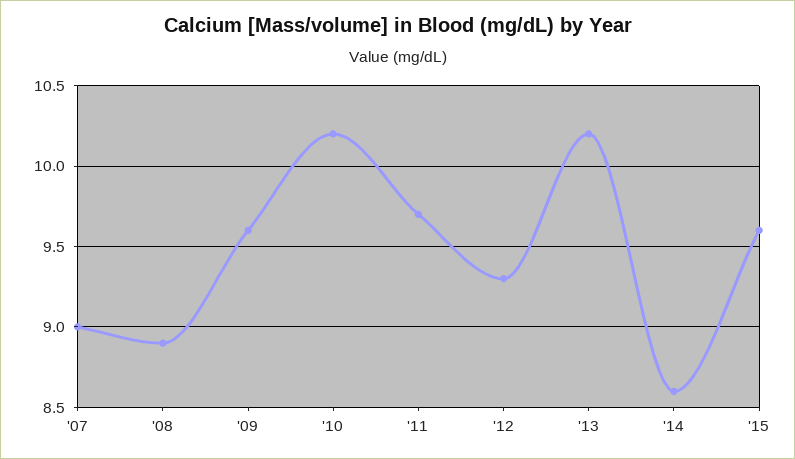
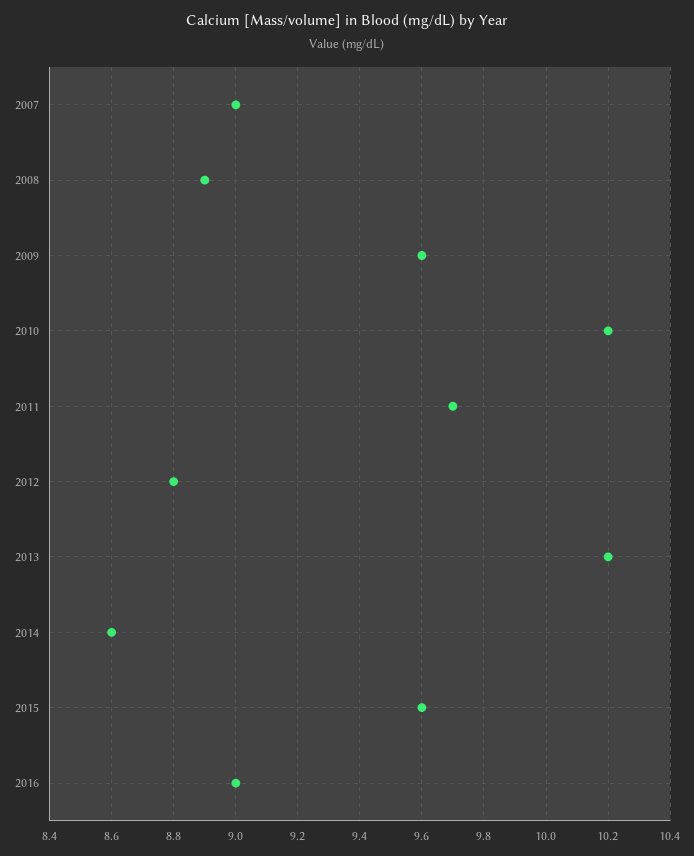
'12: 9.3 -> 8.8
2016: none -> 9

